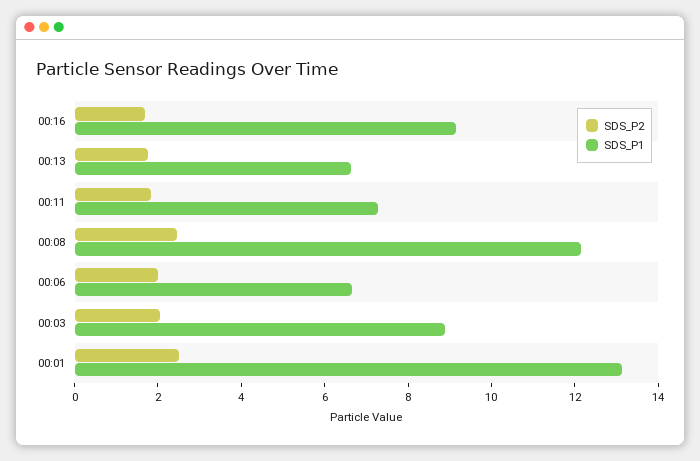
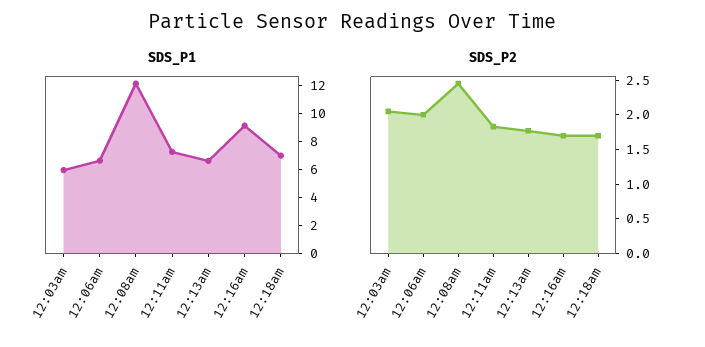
SDS_P1, 00:03: 9 -> 6
SDS_P2, 00:01: 2.5 -> none
SDS_P1, 00:01: 13 -> none
SDS_P1, 12:18am: none -> 7
SDS_P2, 12:18am: none -> 1.75

